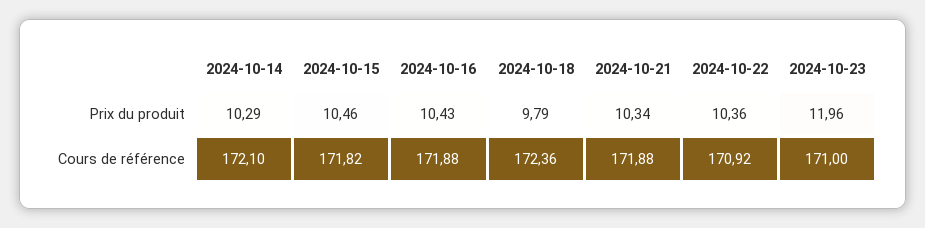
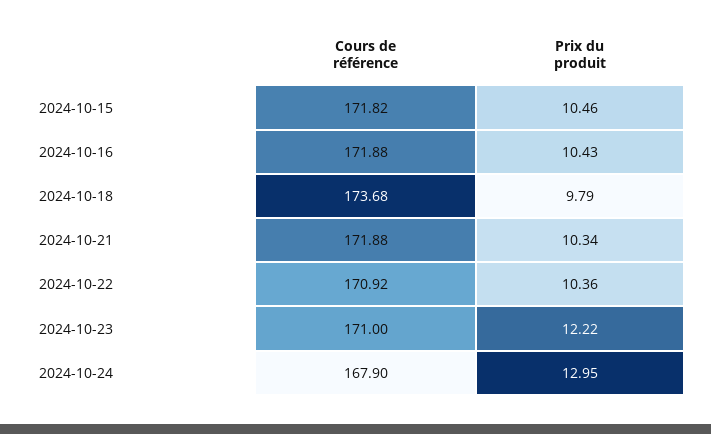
2024-10-14, Prix du produit: 10.29 -> none
2024-10-23, Prix du produit: 11.96 -> 12.22
2024-10-14, Cours de référence: 172.1 -> none
2024-10-18, Cours de référence: 172.36 -> 173.68
2024-10-24, Cours de référence: none -> 167.9
2024-10-24, Prix du produit: none -> 12.95

